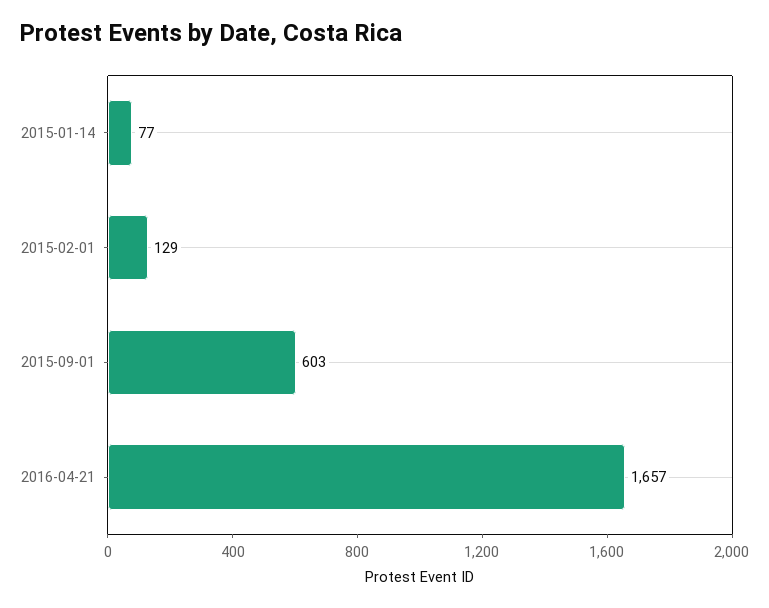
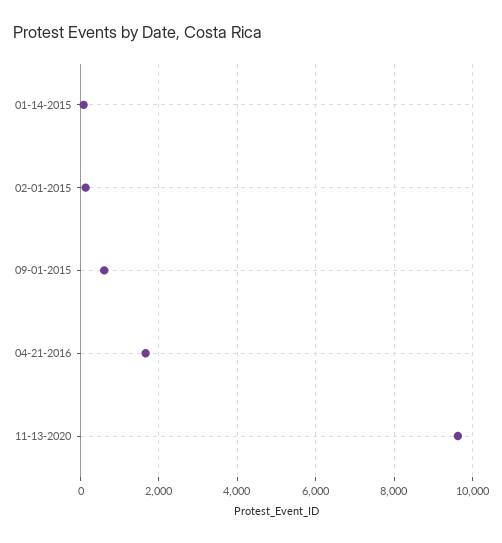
11-13-2020: none -> 9600

